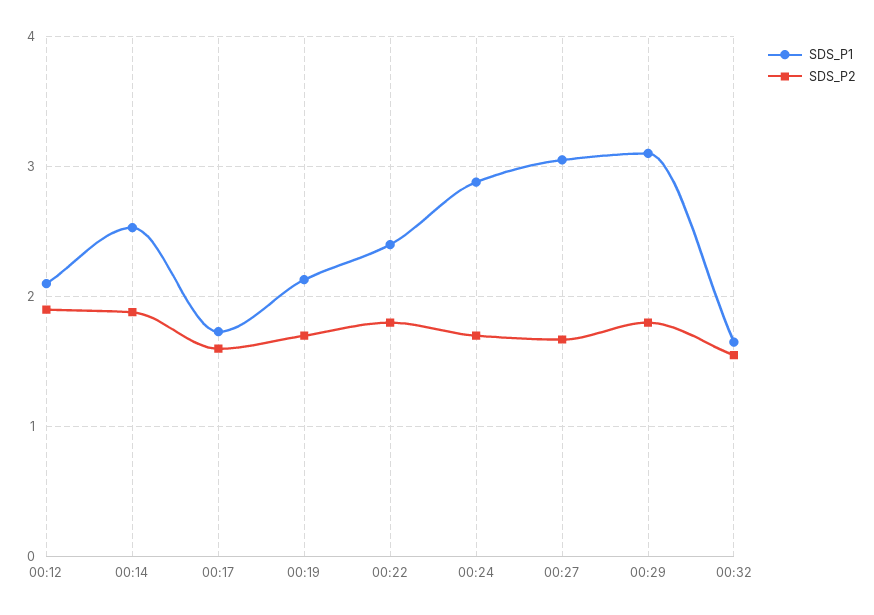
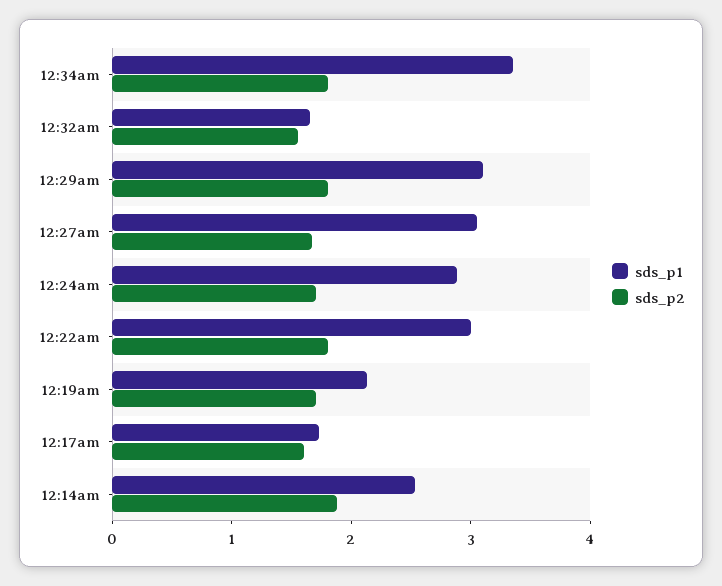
SDS_P1, 00:12: 2.1 -> none
SDS_P2, 00:12: 1.9 -> none
SDS_P1, 00:22: 2.4 -> 3
SDS_P1, 12:34am: none -> 3.4
SDS_P2, 12:34am: none -> 1.8

